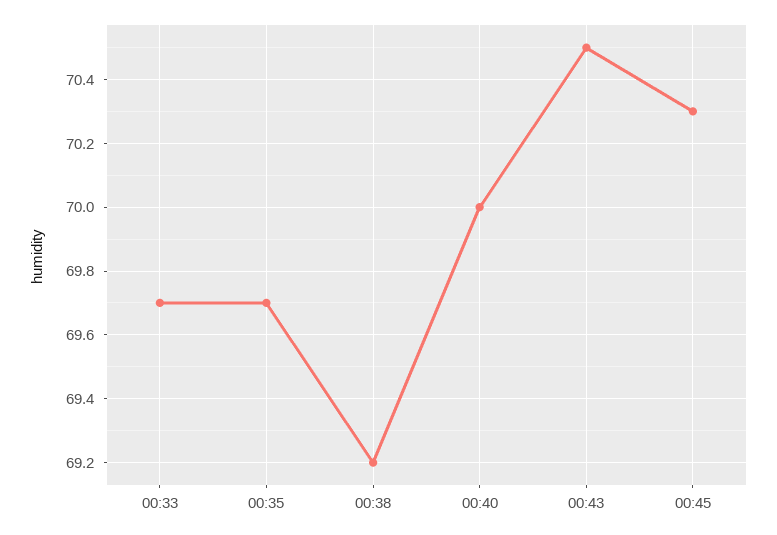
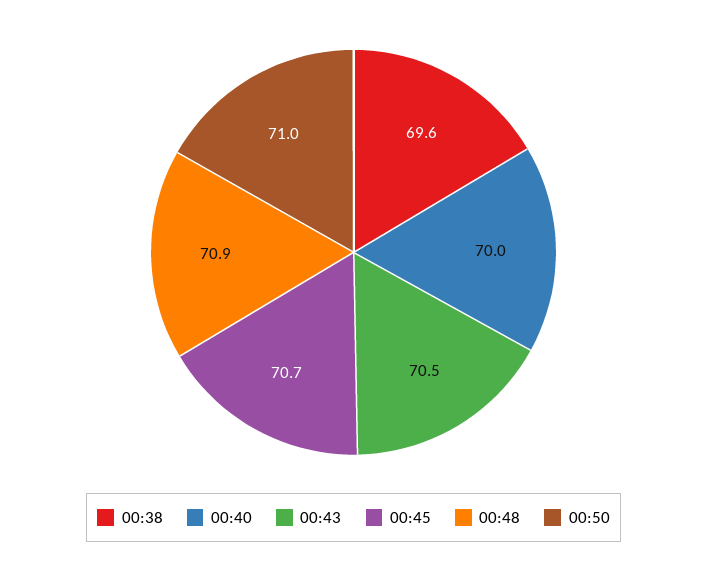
00:33: 69.7 -> none
00:35: 69.7 -> none
00:38: 69.2 -> 69.6
00:45: 70.3 -> 70.7
00:48: none -> 70.9
00:50: none -> 71

